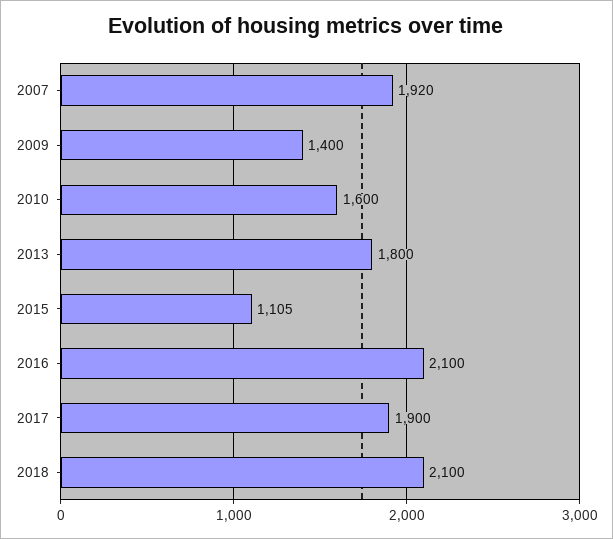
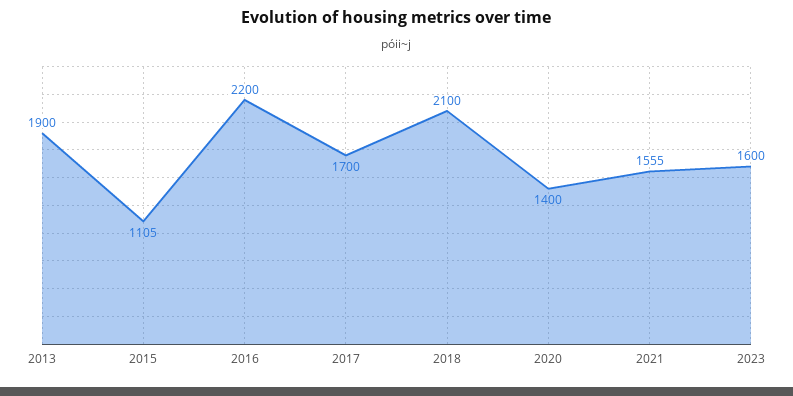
2007: 1920 -> none
2009: 1400 -> none
2010: 1600 -> none
2013: 1800 -> 1900
2016: 2100 -> 2200
2017: 1900 -> 1700
2020: none -> 1400
2021: none -> 1555
2023: none -> 1600

